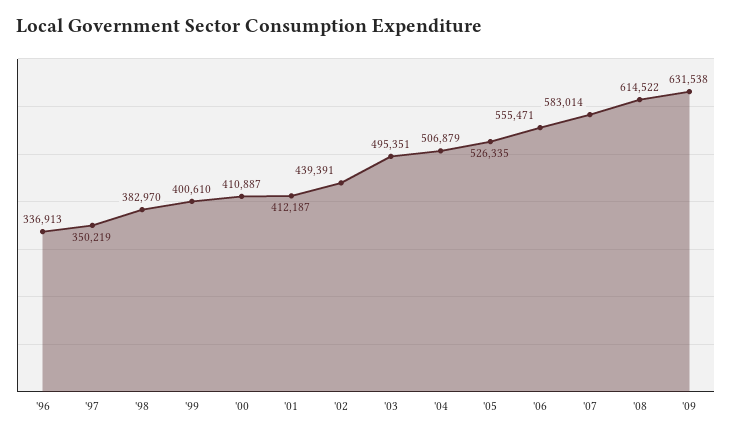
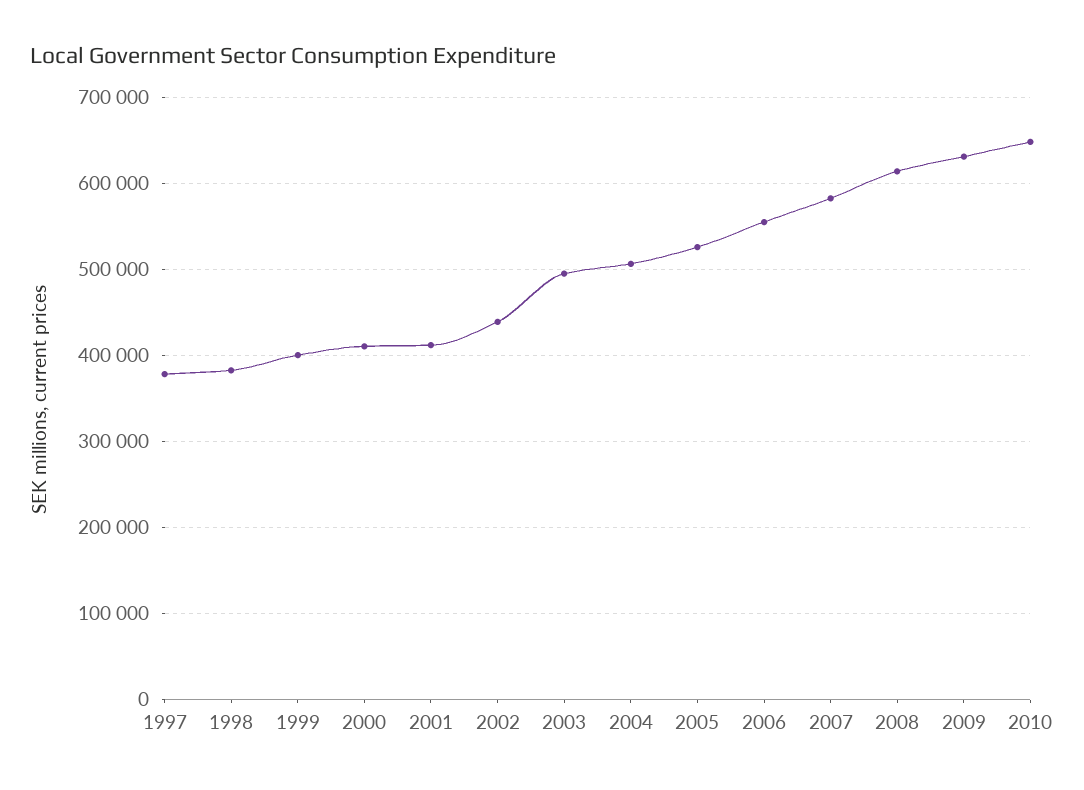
'96: 336913 -> none
'97: 350219 -> 380000
2010: none -> 650000

